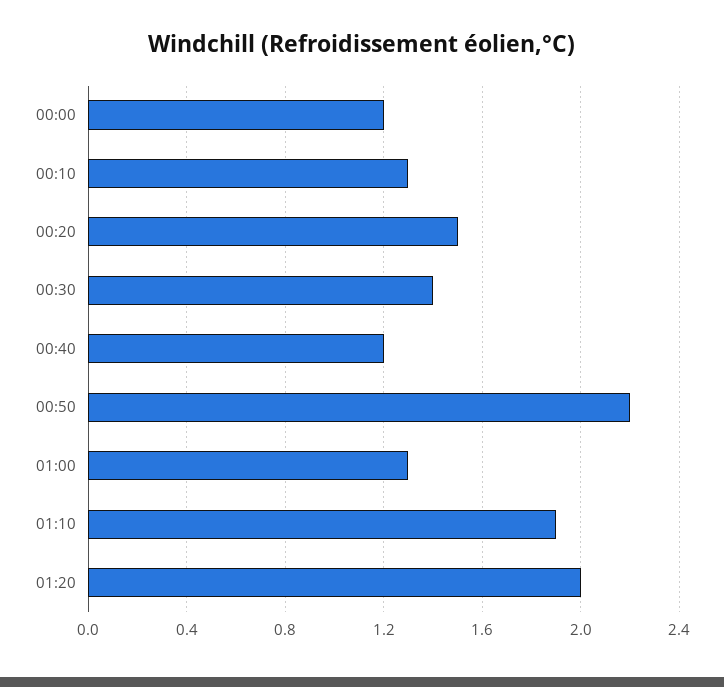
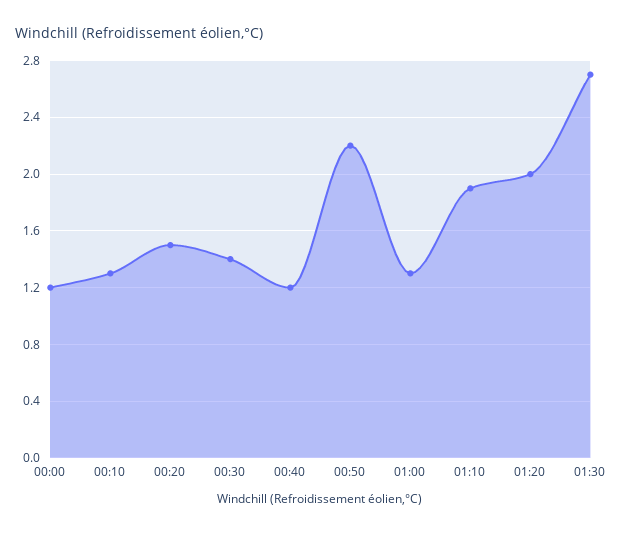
01:30: none -> 2.7

